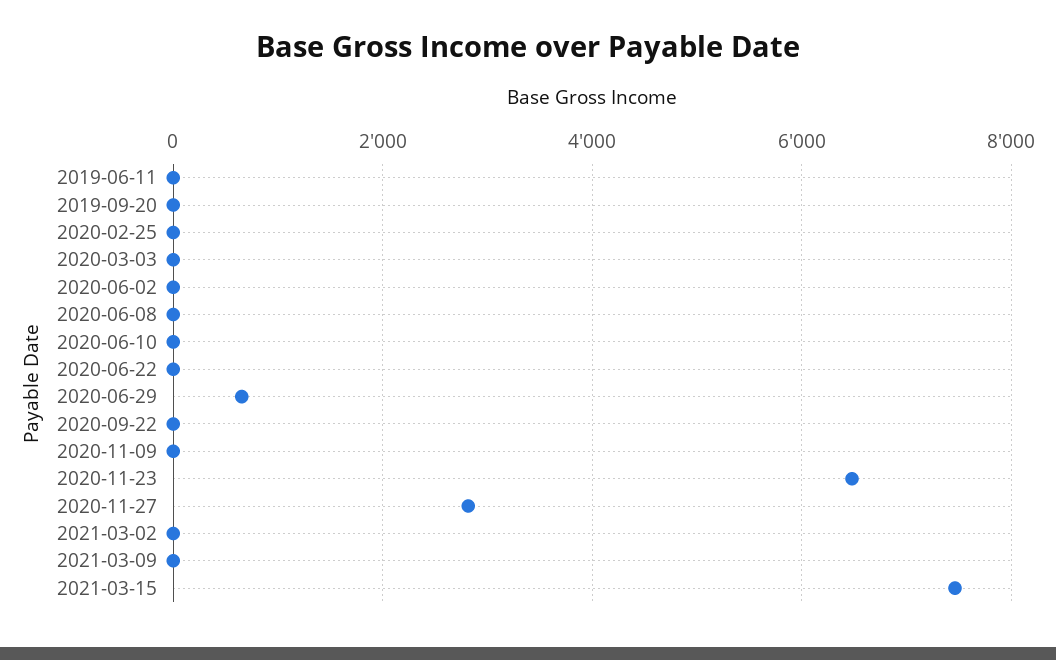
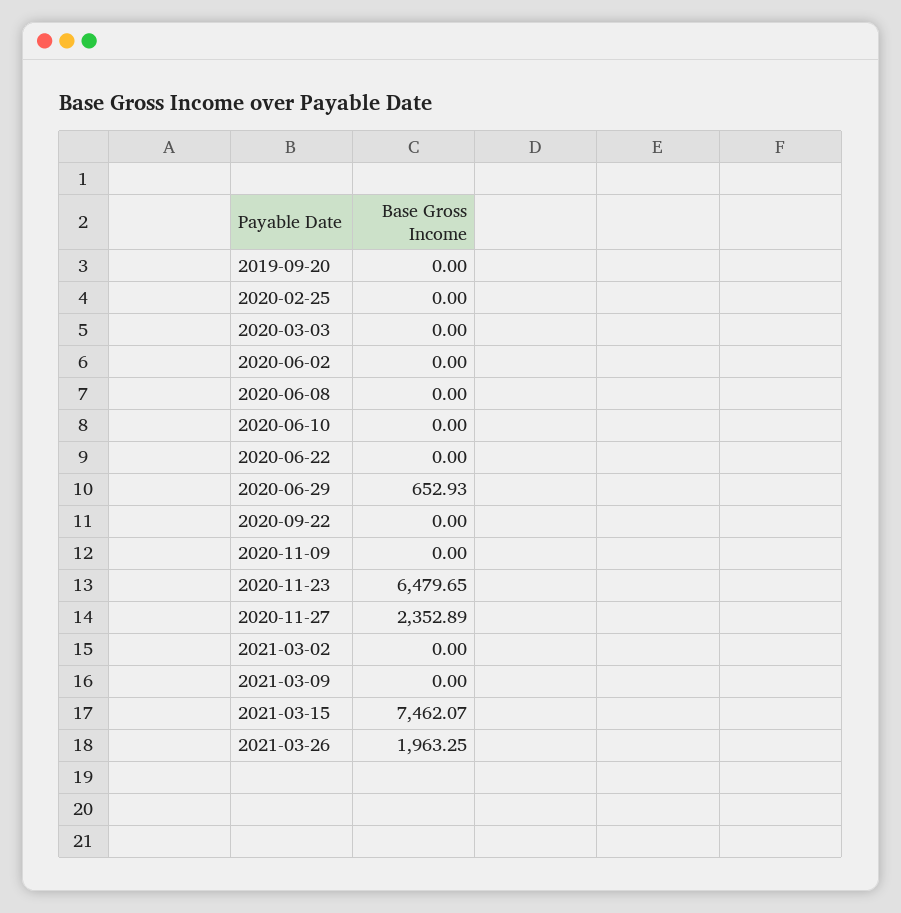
2019-06-11: 0 -> none
2020-11-27: 2800 -> 2352.89
2021-03-26: none -> 1963.25

